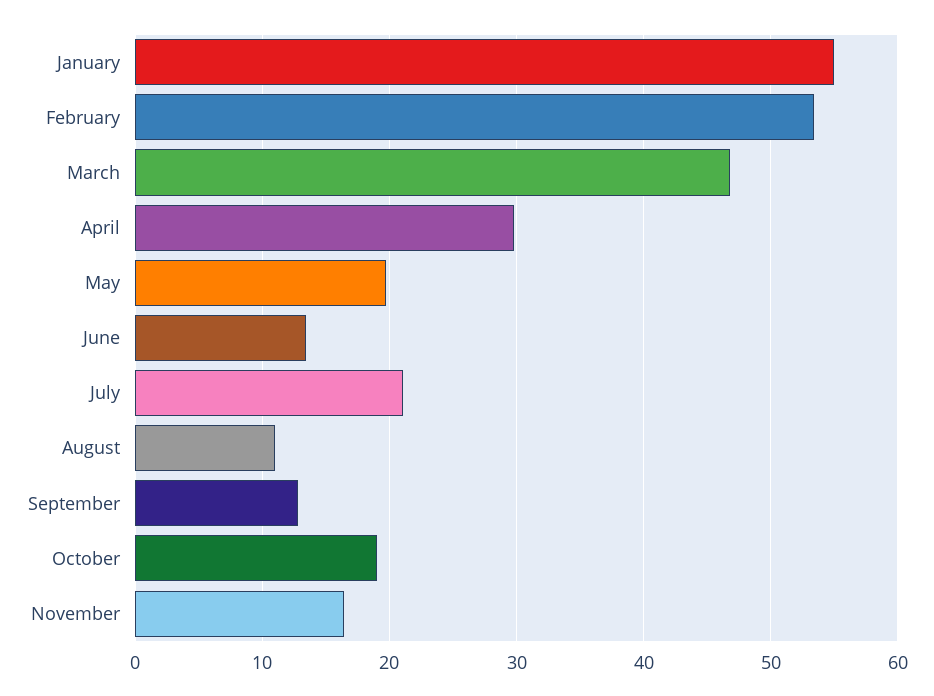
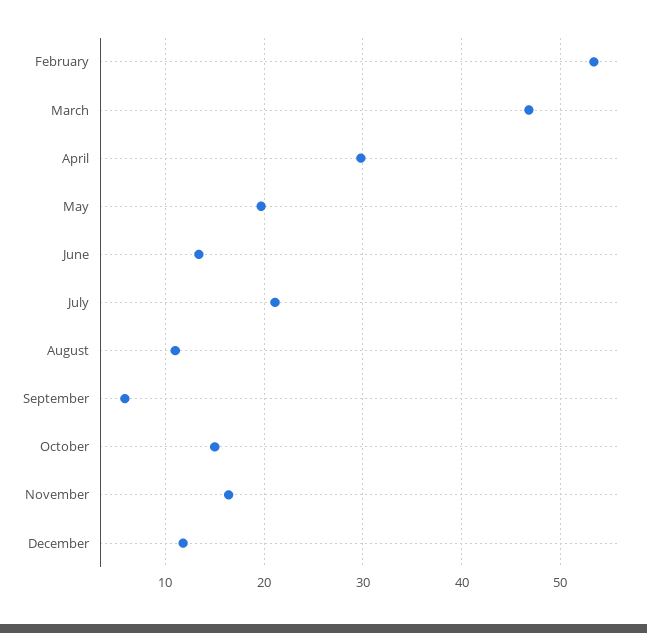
January: 55 -> none
September: 13 -> 6
October: 19 -> 15
December: none -> 12

